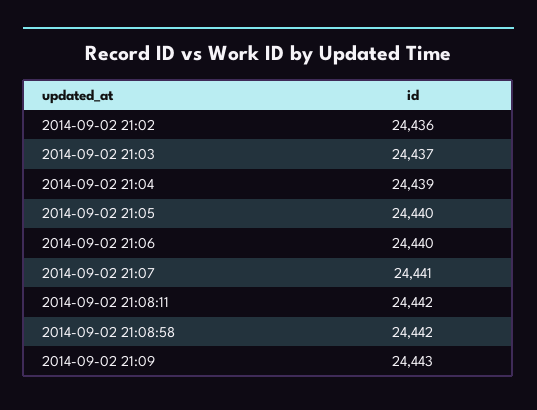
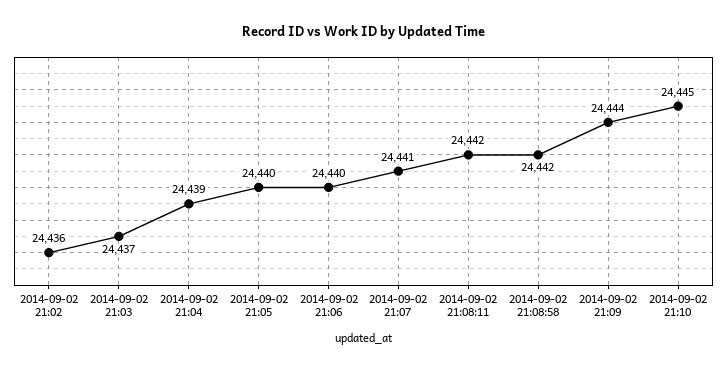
2014-09-02 21:09: 24443 -> 24444
2014-09-02 21:10: none -> 24445

